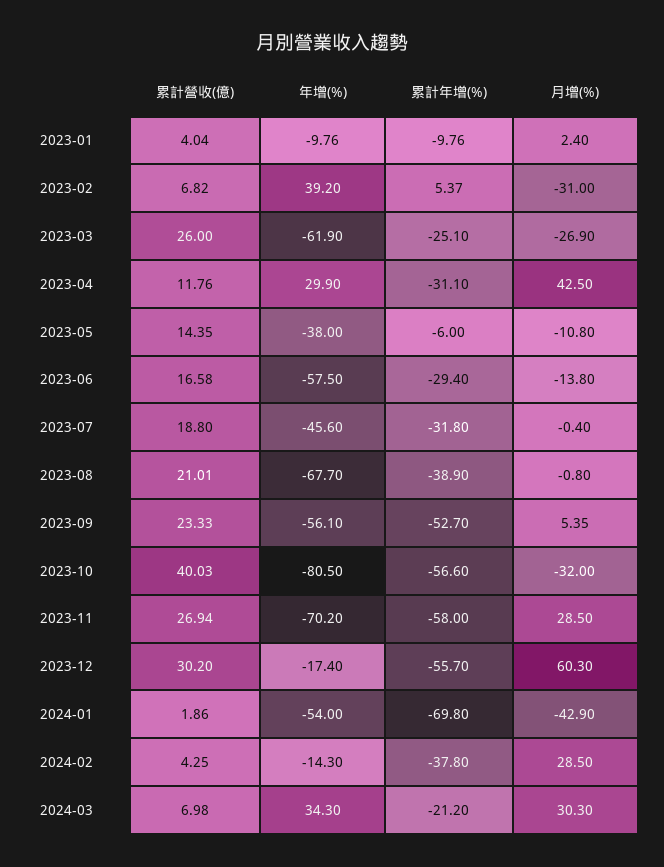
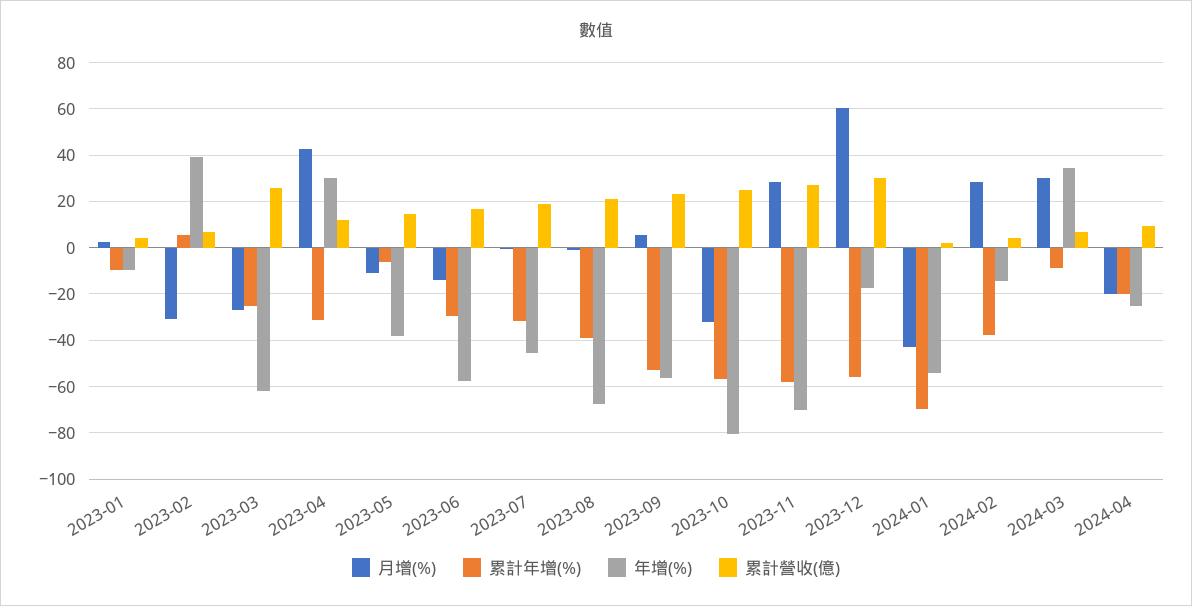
累計營收(億), 2023-10: 40.03 -> 25
累計年增(%), 2024-03: -21.2 -> -10
月增(%), 2024-04: none -> -20
累計年增(%), 2024-04: none -> -20
年增(%), 2024-04: none -> -25
累計營收(億), 2024-04: none -> 10

